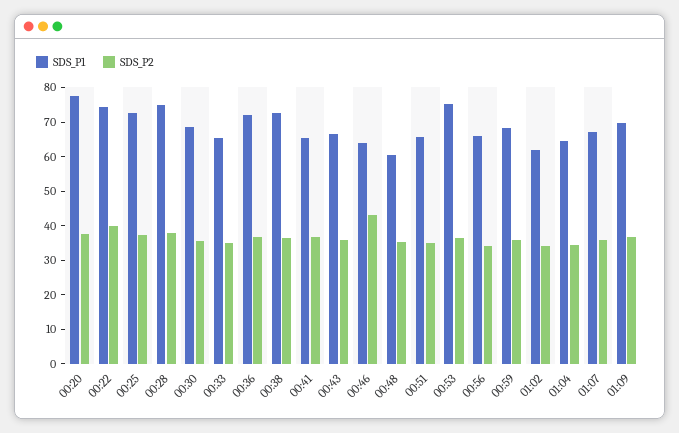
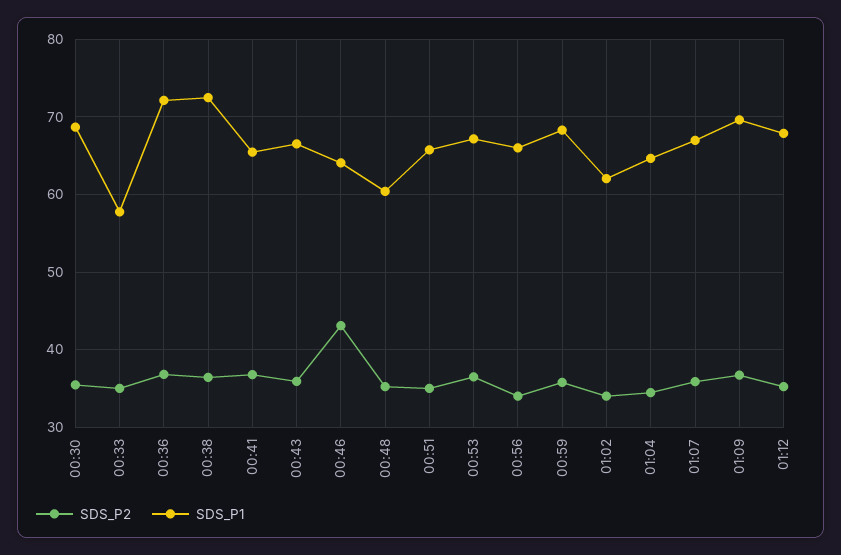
SDS_P1, 00:20: 77.5 -> none
SDS_P2, 00:20: 37.5 -> none
SDS_P1, 00:22: 75 -> none
SDS_P2, 00:22: 40 -> none
SDS_P1, 00:25: 72.5 -> none
SDS_P2, 00:25: 37.5 -> none
SDS_P1, 00:28: 75 -> none
SDS_P2, 00:28: 37.5 -> none
SDS_P1, 00:33: 65 -> 58
SDS_P1, 00:53: 75 -> 67
SDS_P2, 01:12: none -> 35
SDS_P1, 01:12: none -> 68

